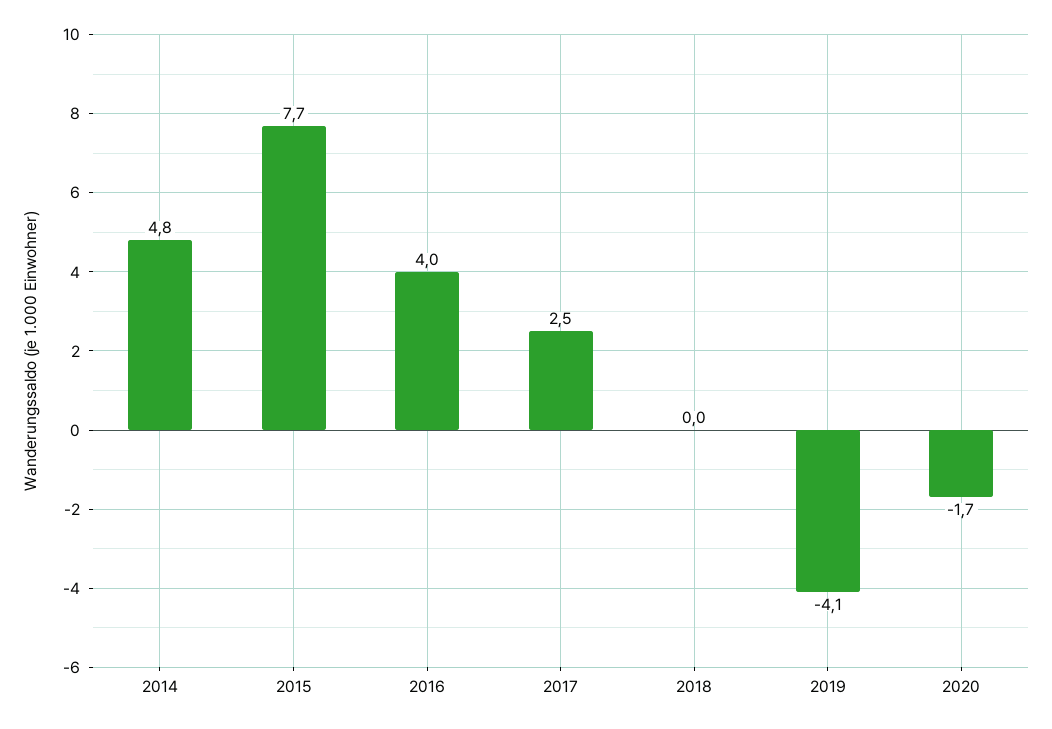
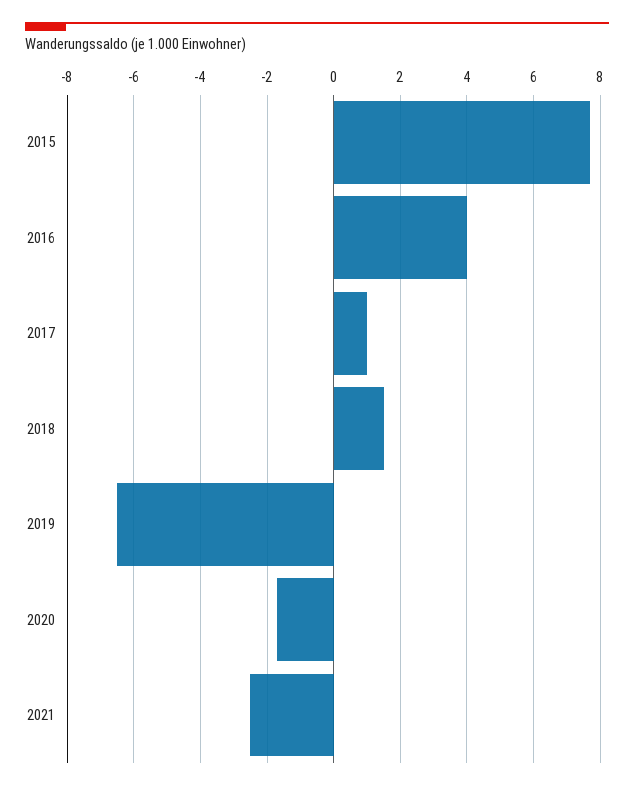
2014: 4.8 -> none
2017: 2.5 -> 1
2018: 0 -> 1.5
2019: -4.1 -> -6.5
2021: none -> -2.5

